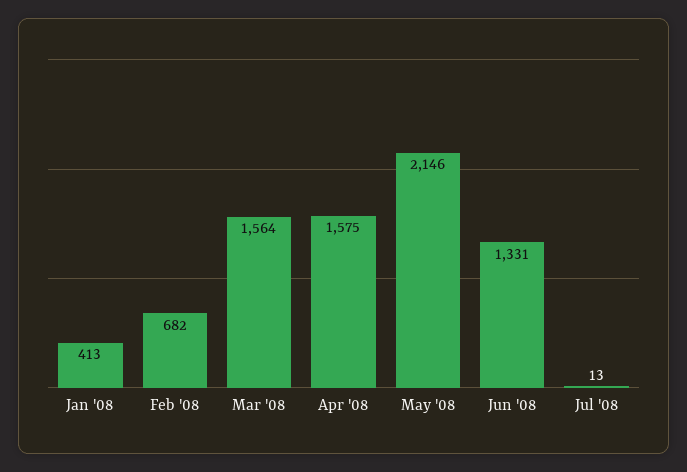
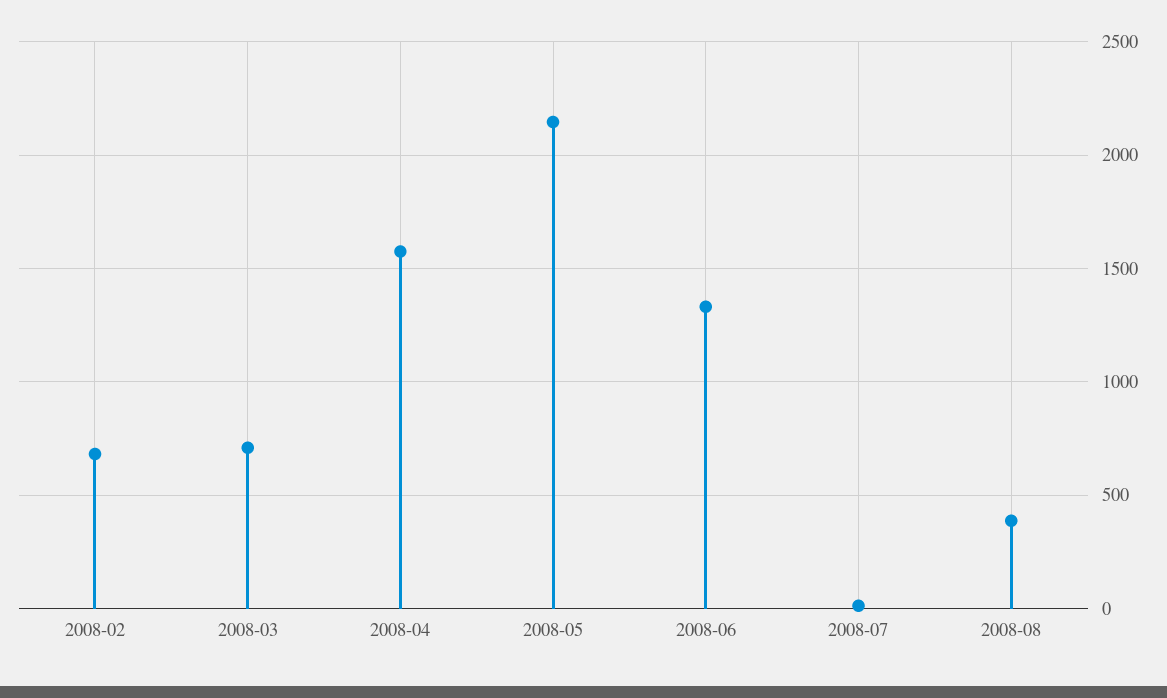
Jan '08: 413 -> none
Mar '08: 1564 -> 700
2008-08: none -> 400

